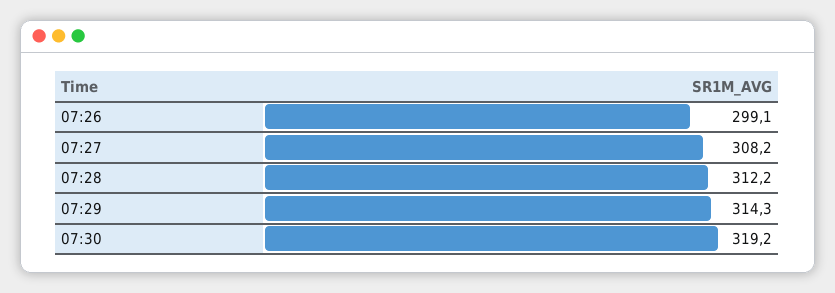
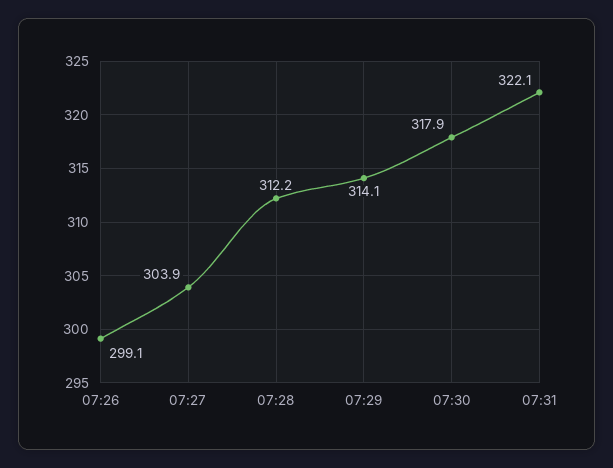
07:27: 308.2 -> 303.9
07:29: 314.3 -> 314.1
07:30: 319.2 -> 317.9
07:31: none -> 322.1

